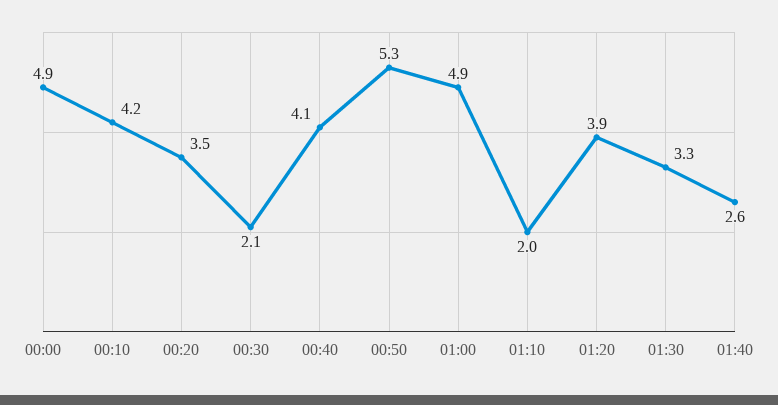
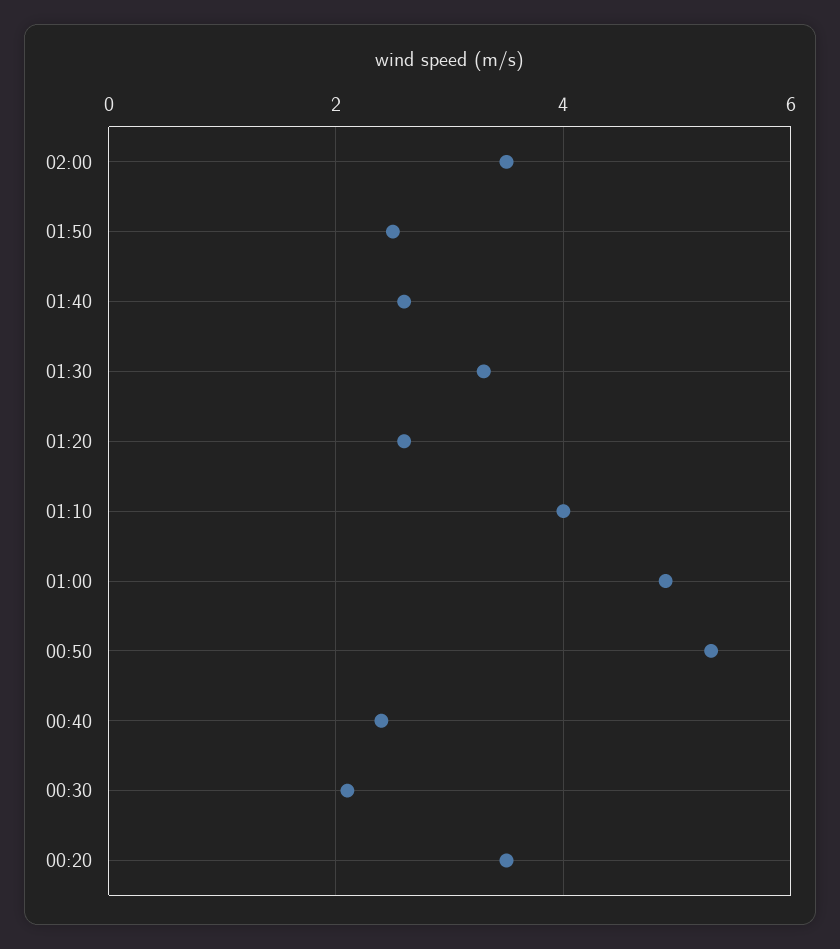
00:00: 4.9 -> none
00:10: 4.2 -> none
00:40: 4.1 -> 2.5
01:10: 2 -> 4
01:20: 3.9 -> 2.5
02:00: none -> 3.5
01:50: none -> 2.5

